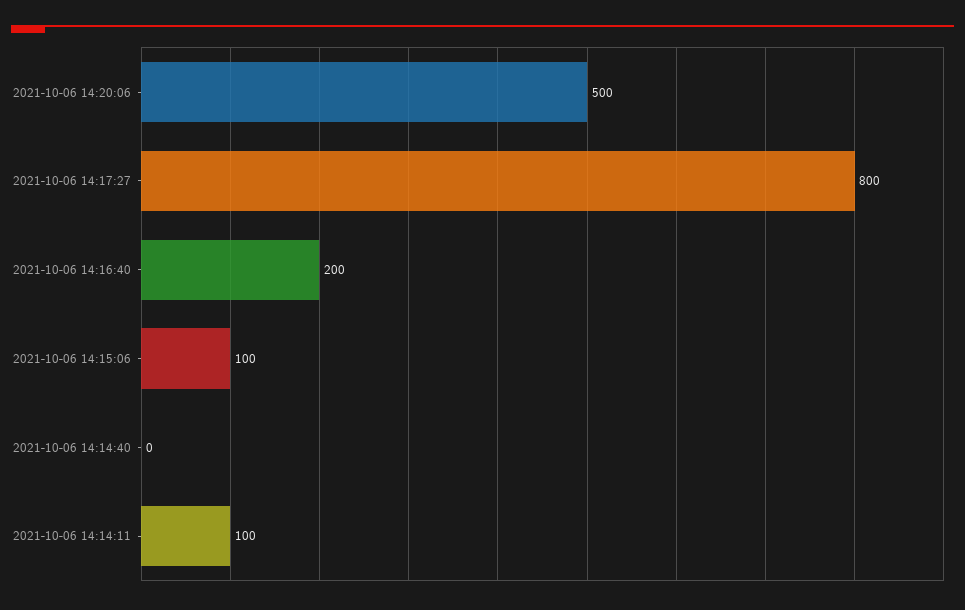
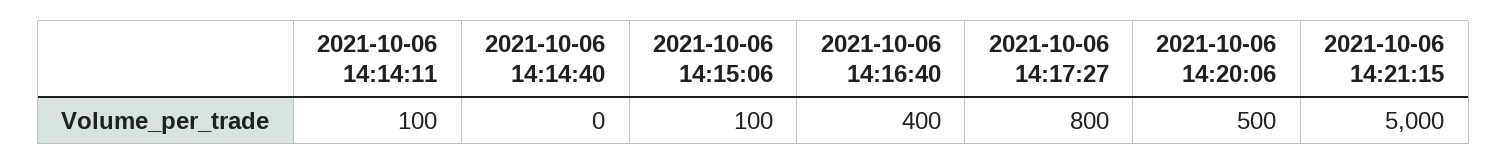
2021-10-06 14:16:40: 200 -> 400
2021-10-06 14:21:15: none -> 5000

